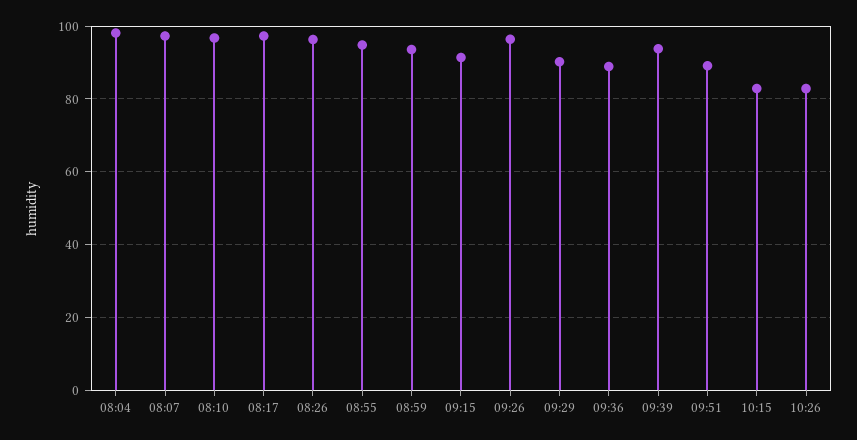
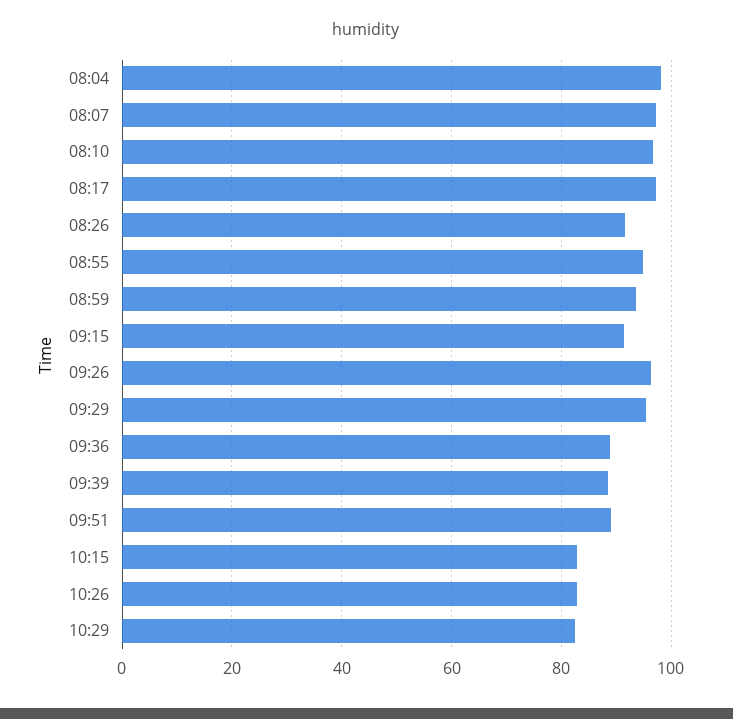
08:26: 96 -> 92
09:29: 90 -> 96
09:39: 94 -> 88
10:29: none -> 82

